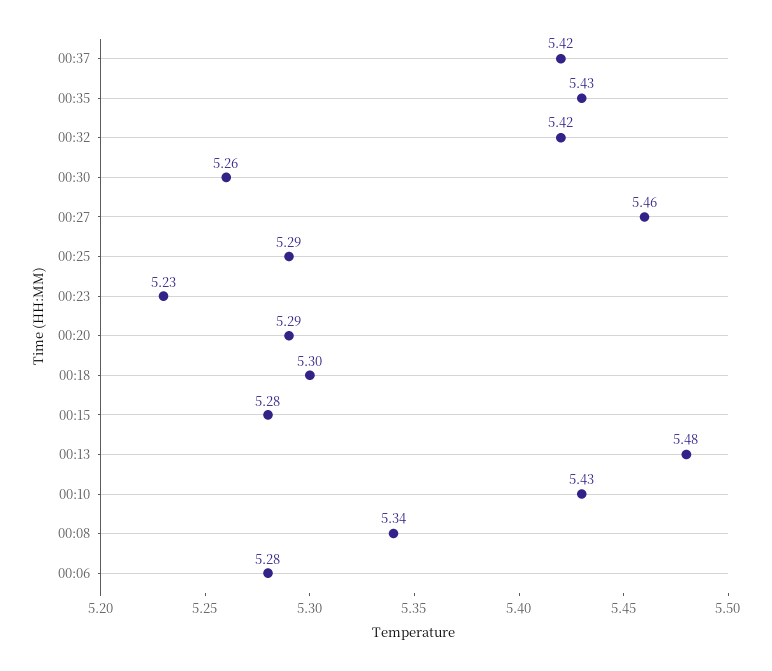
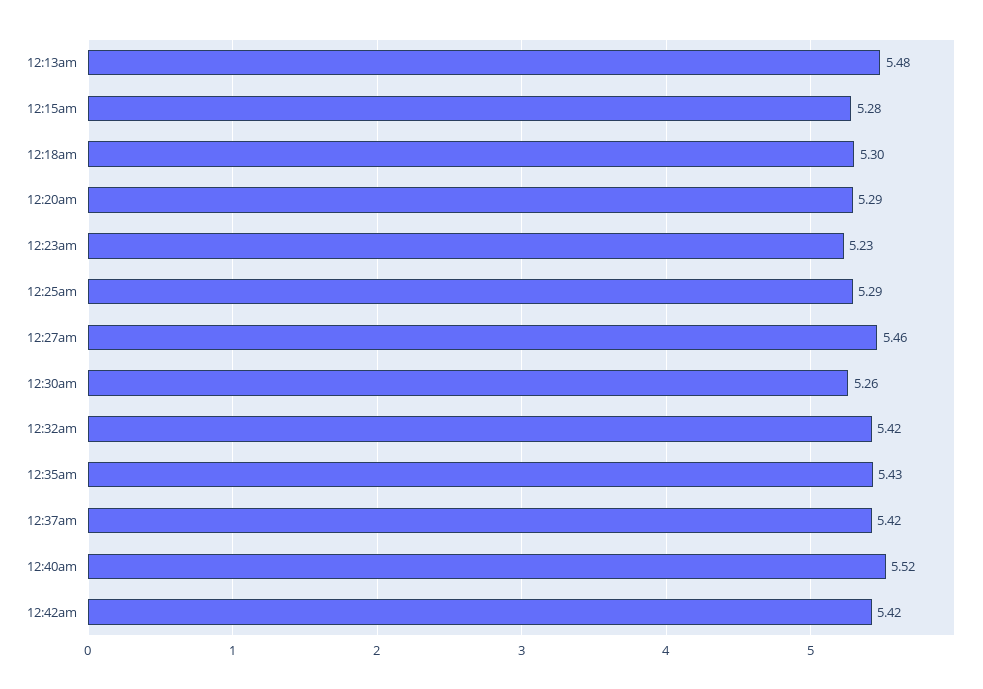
00:10: 5.43 -> none
00:08: 5.34 -> none
00:06: 5.28 -> none
12:40am: none -> 5.52
12:42am: none -> 5.42

